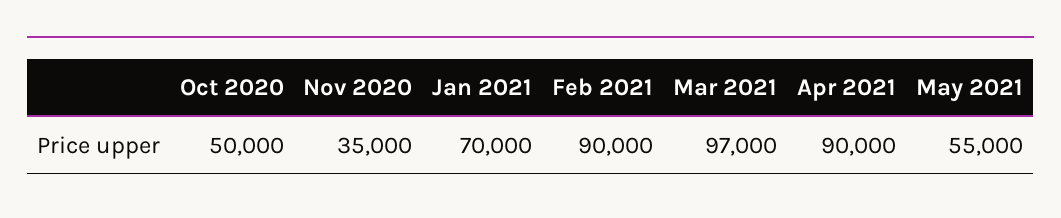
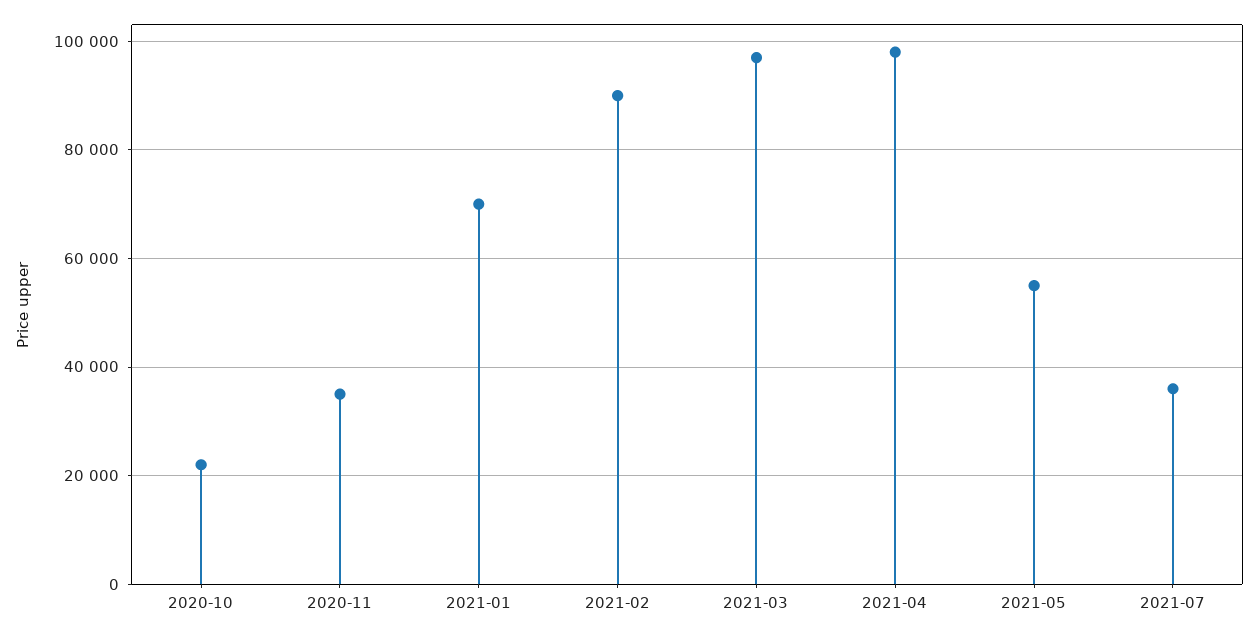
Oct 2020: 50000 -> 22000
Apr 2021: 90000 -> 98000
2021-07: none -> 36000

